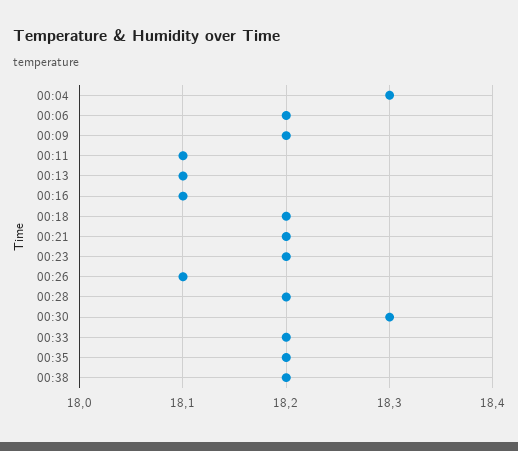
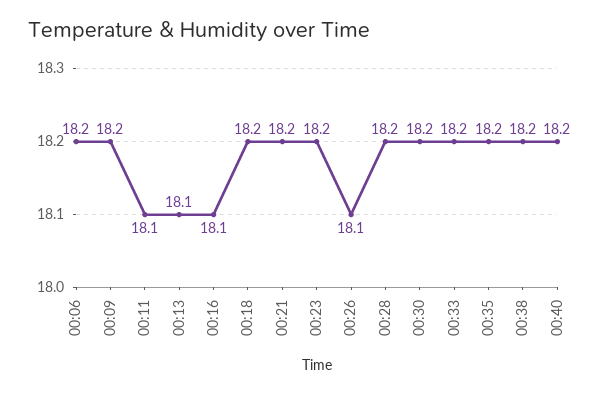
00:04: 18.3 -> none
00:30: 18.3 -> 18.2
00:40: none -> 18.2

